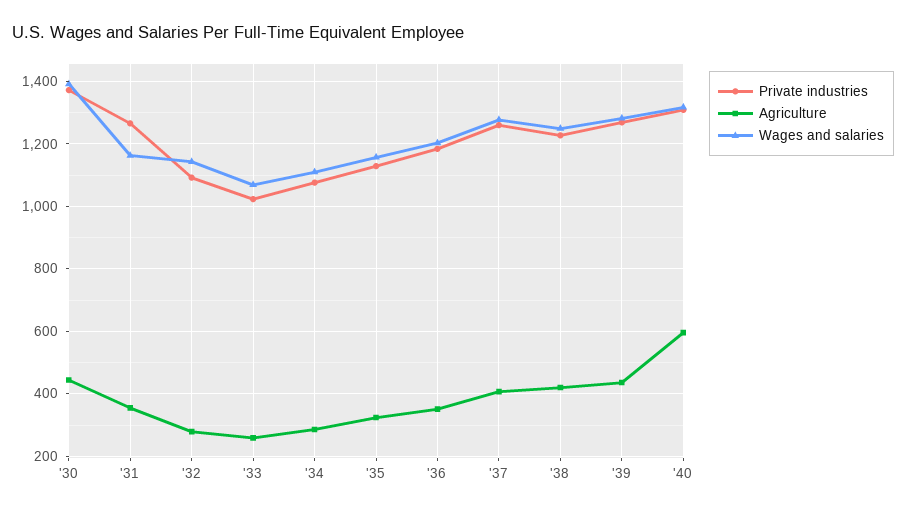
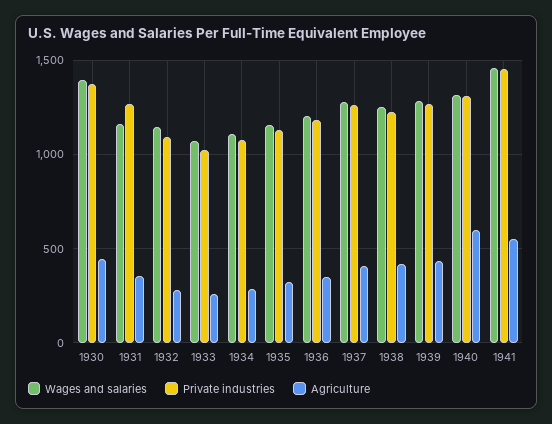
Wages and salaries, 1941: none -> 1450
Private industries, 1941: none -> 1450
Agriculture, 1941: none -> 550

